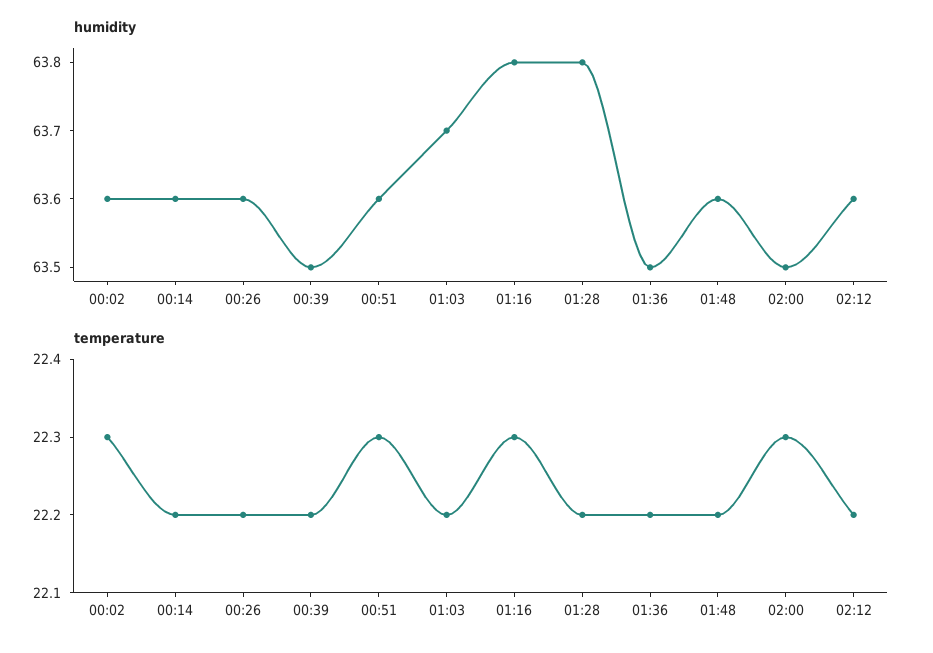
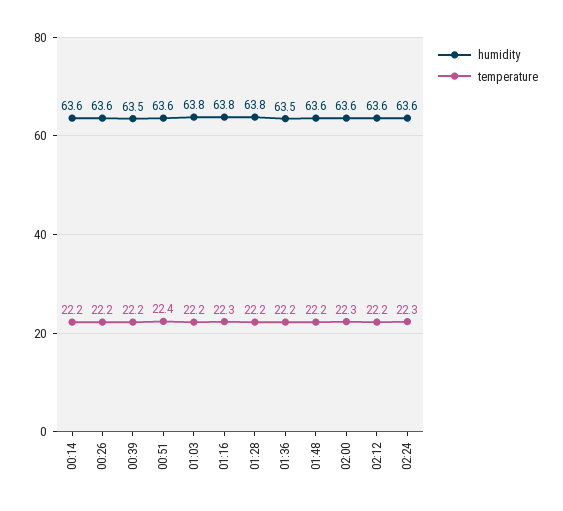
humidity, 00:02: 63.6 -> none
humidity, 01:03: 63.7 -> 63.8
humidity, 02:00: 63.5 -> 63.6
temperature, 00:02: 22.3 -> none
temperature, 00:51: 22.3 -> 22.4
humidity, 02:24: none -> 63.6
temperature, 02:24: none -> 22.3

